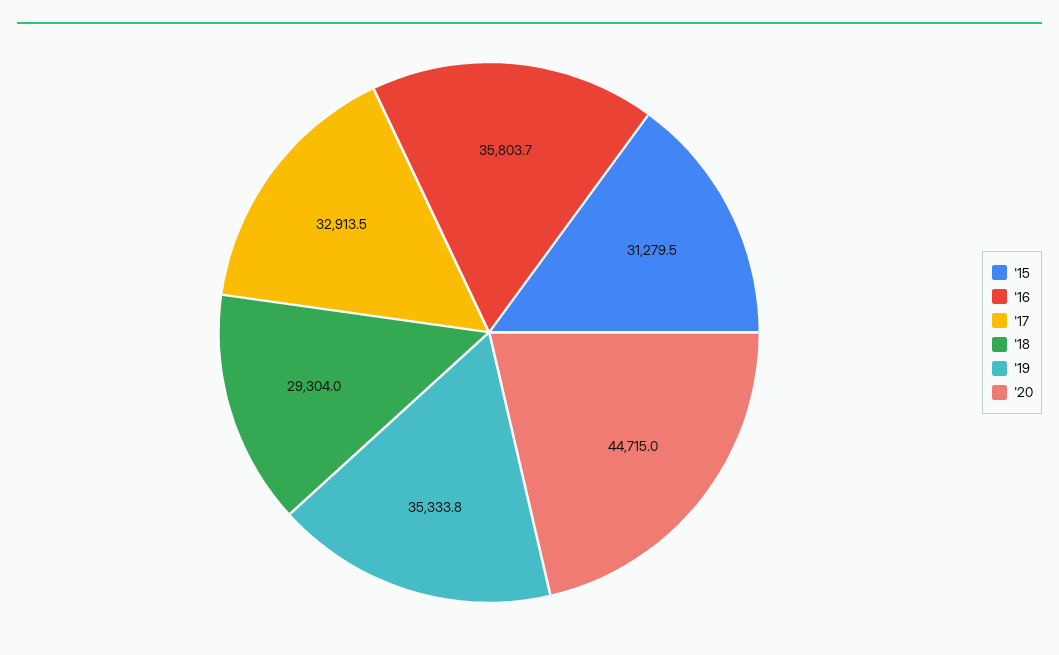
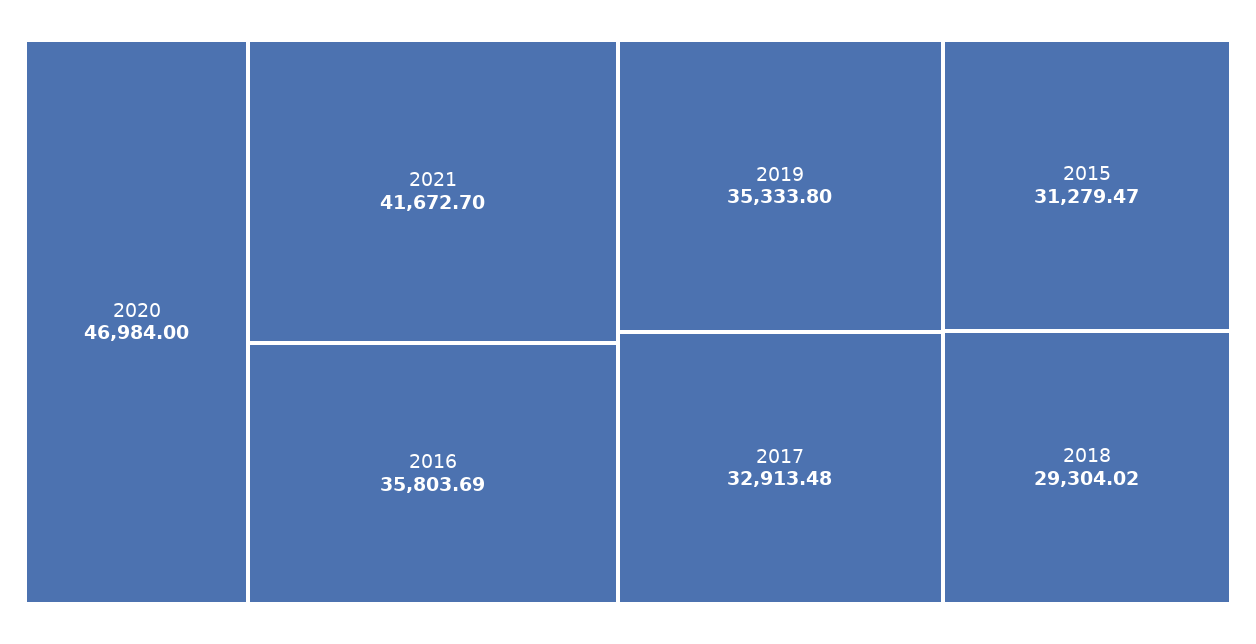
'20: 44715 -> 46984
2021: none -> 41672.7

